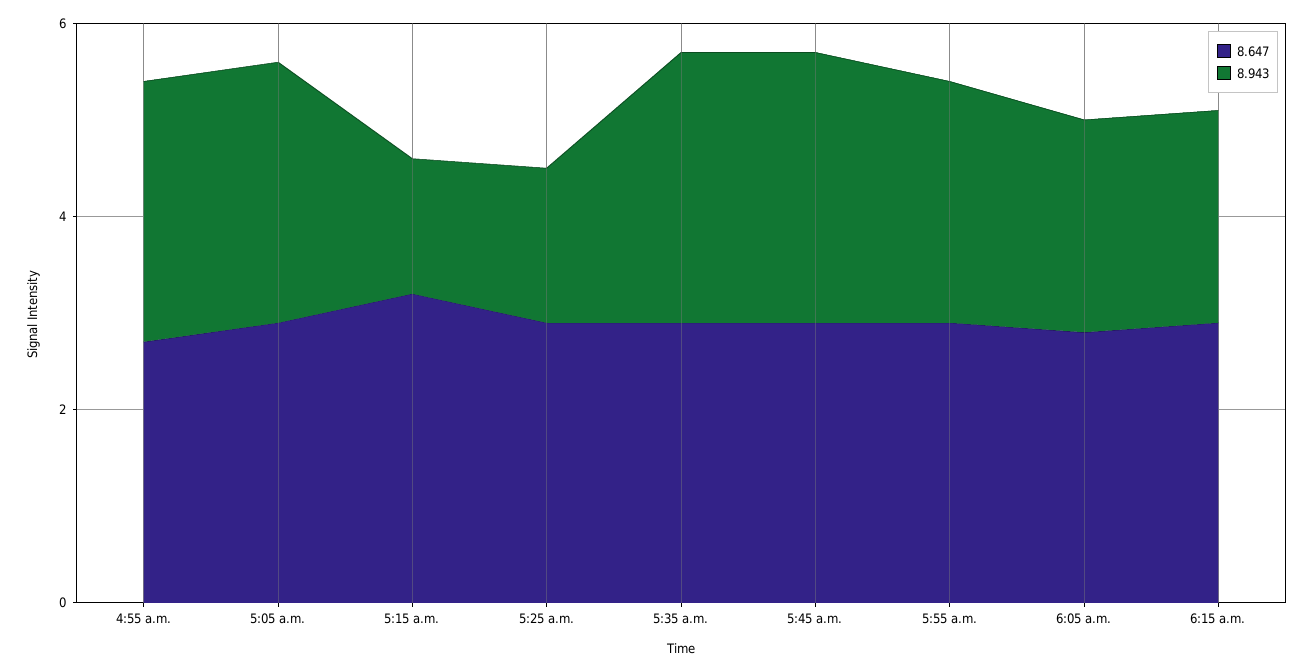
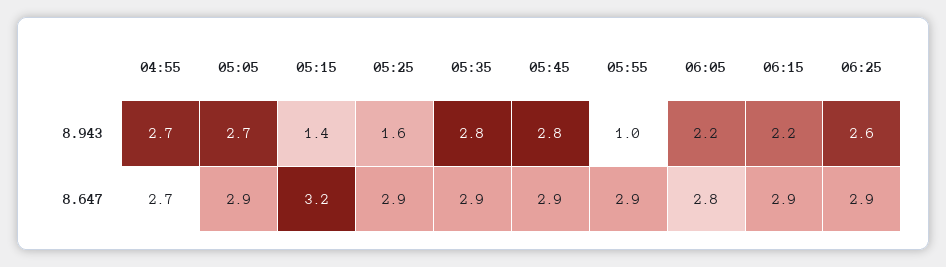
8.943, 5:55 a.m.: 2.5 -> 1
8.943, 06:25: none -> 2.6
8.647, 06:25: none -> 2.9

